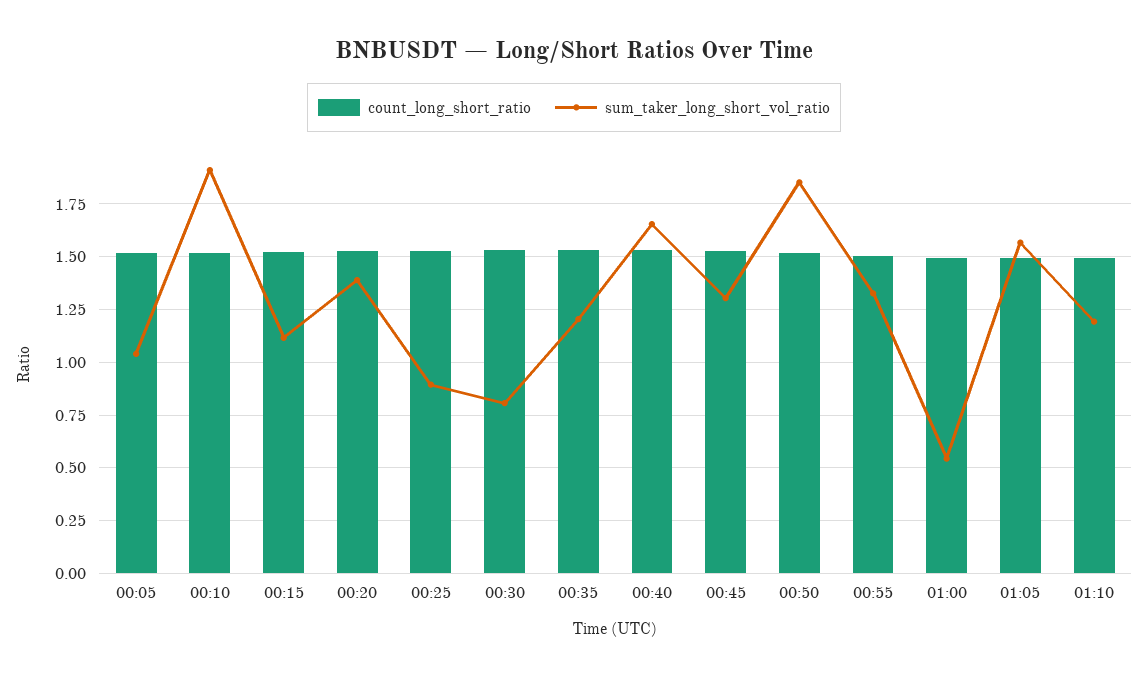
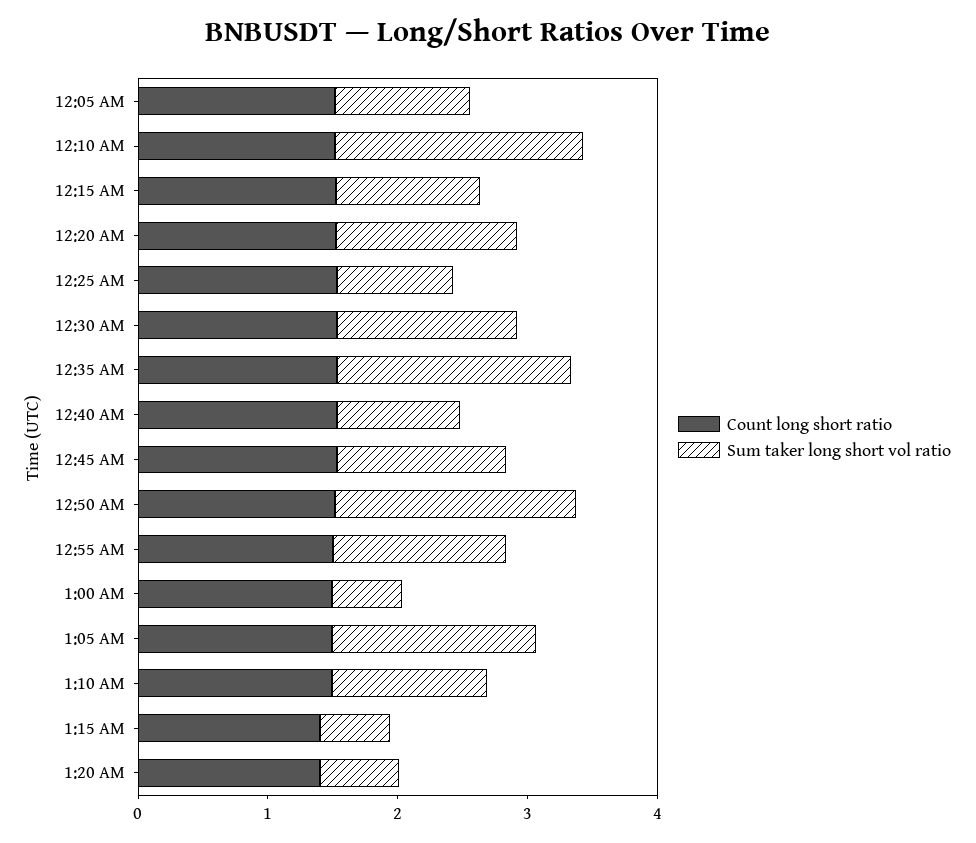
sum_taker_long_short_vol_ratio, 00:30: 0.8 -> 1.4
sum_taker_long_short_vol_ratio, 00:35: 1.2 -> 1.8
sum_taker_long_short_vol_ratio, 00:40: 1.65 -> 1
count_long_short_ratio, 1:15 AM: none -> 1.4
sum_taker_long_short_vol_ratio, 1:15 AM: none -> 0.6
count_long_short_ratio, 1:20 AM: none -> 1.4
sum_taker_long_short_vol_ratio, 1:20 AM: none -> 0.6

